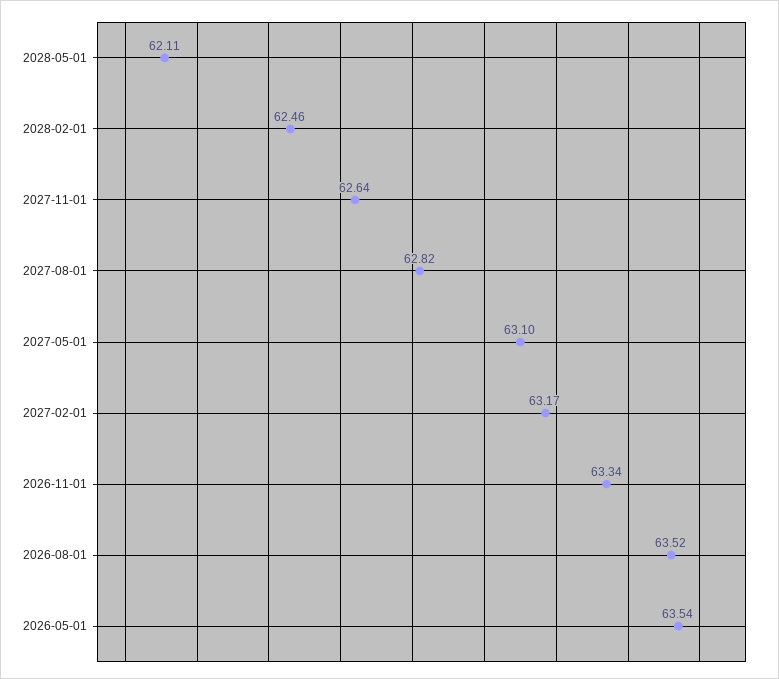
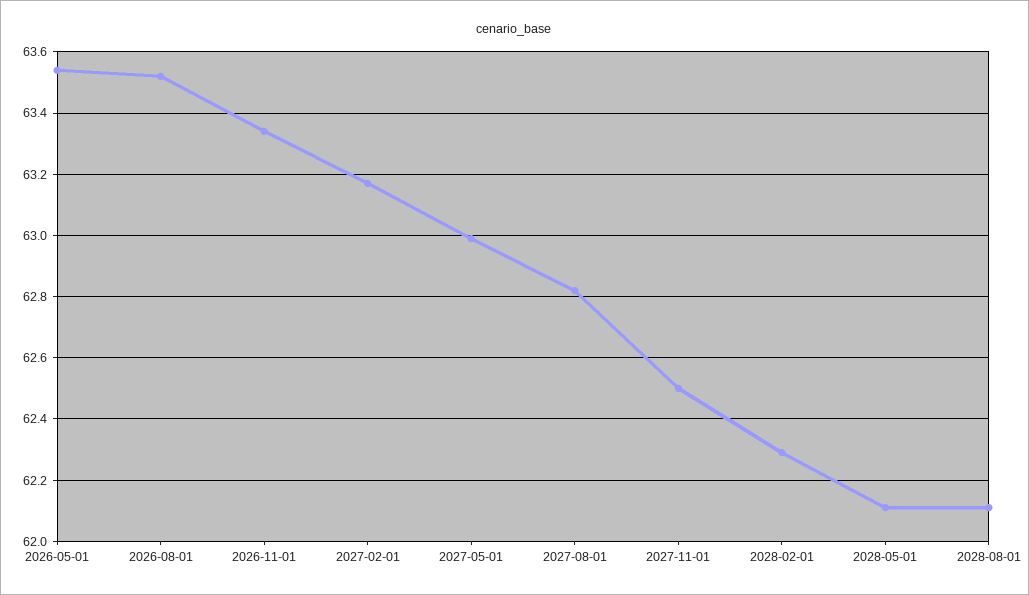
2028-02-01: 62.46 -> 62.3
2027-11-01: 62.64 -> 62.5
2027-05-01: 63.1 -> 63
2028-08-01: none -> 62.1

